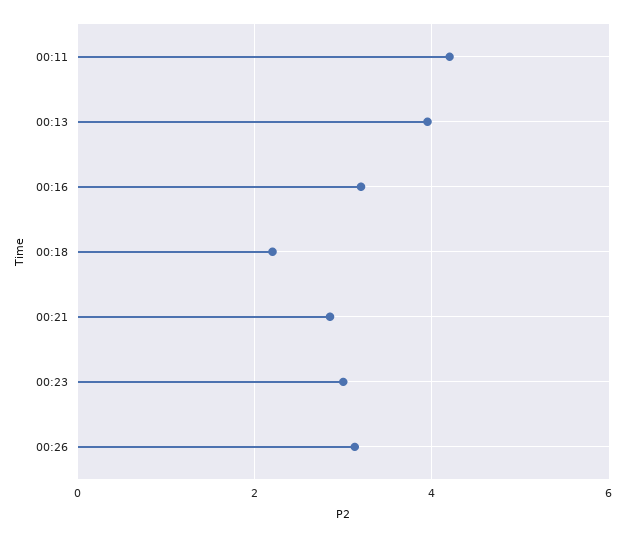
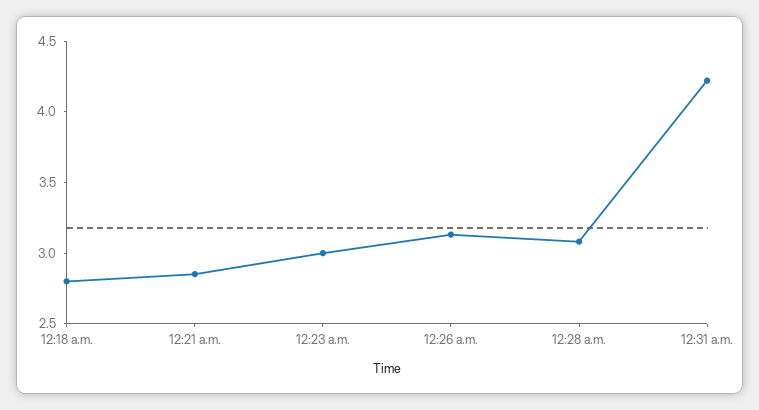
00:11: 4.2 -> none
00:13: 4 -> none
00:16: 3.2 -> none
00:18: 2.2 -> 2.8
12:28 a.m.: none -> 3.1
12:31 a.m.: none -> 4.2

